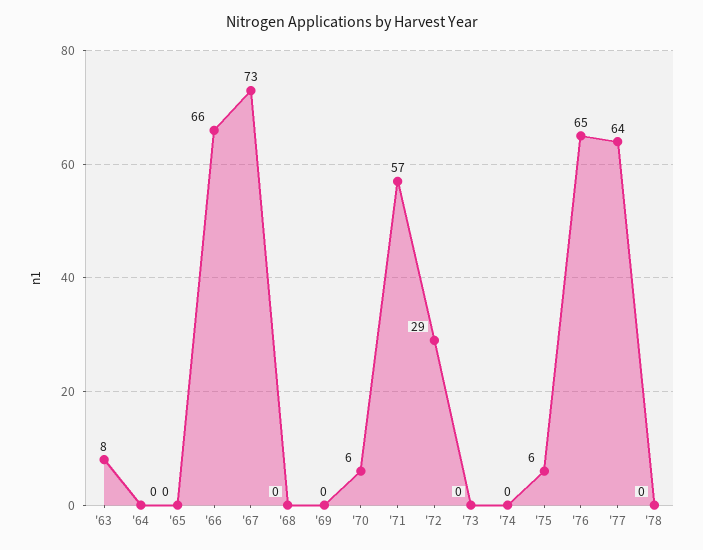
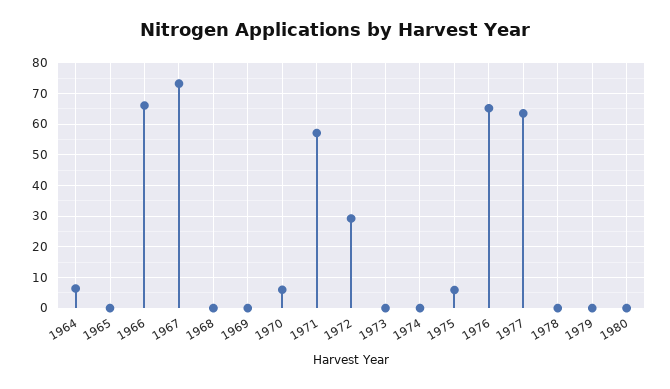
'63: 8 -> none
'64: 0 -> 6
1979: none -> 0
1980: none -> 0

